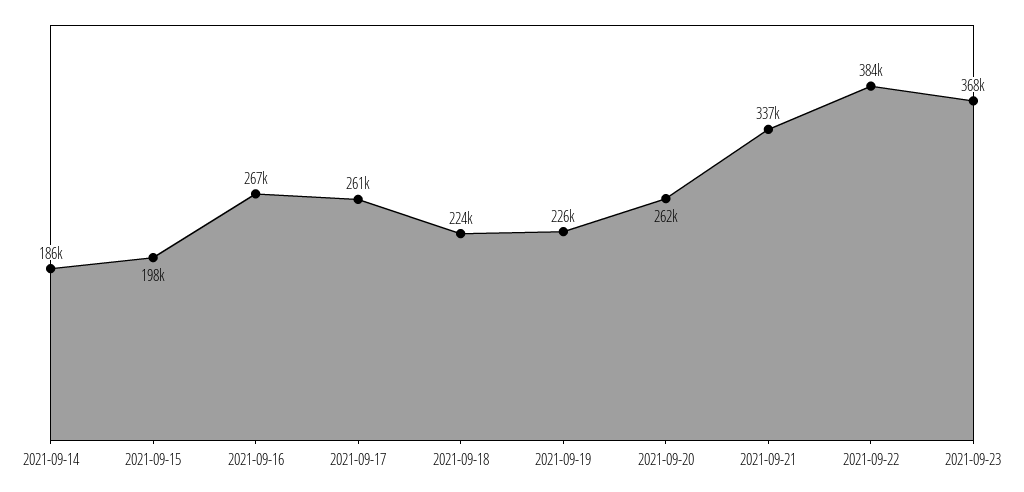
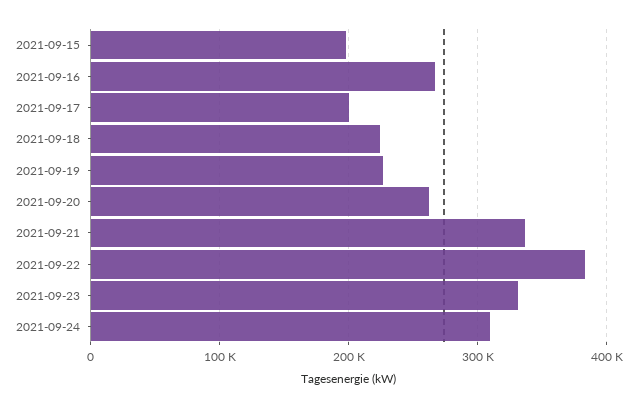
2021-09-14: 186000 -> none
2021-09-17: 261000 -> 200000
2021-09-23: 368000 -> 330000
2021-09-24: none -> 310000

